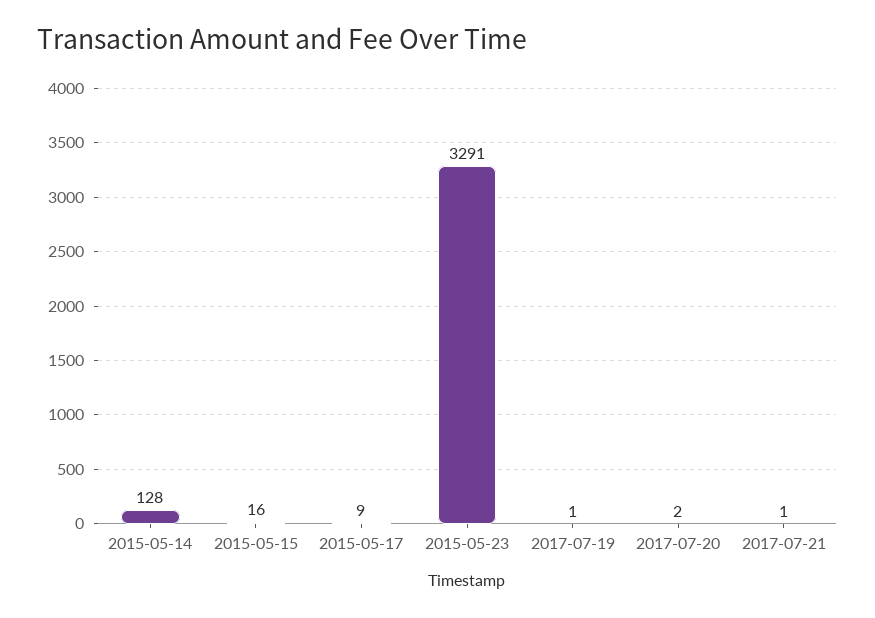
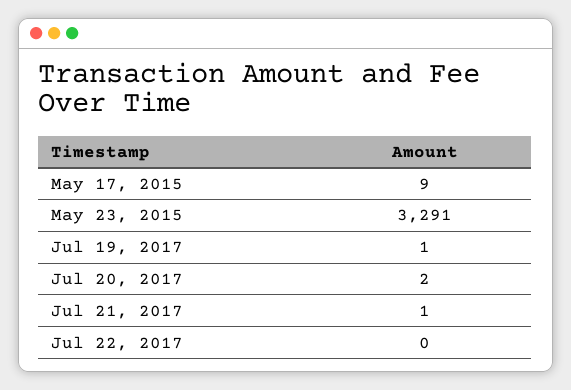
2015-05-14: 128 -> none
2015-05-15: 16 -> none
Jul 22, 2017: none -> 0

